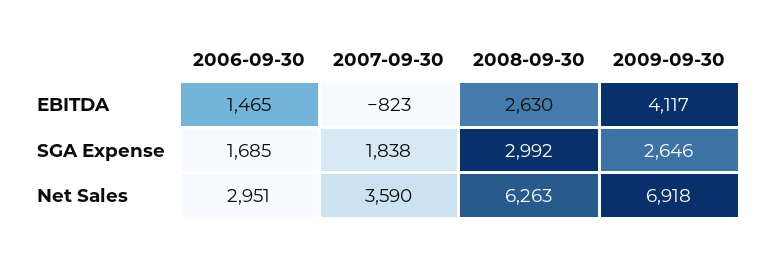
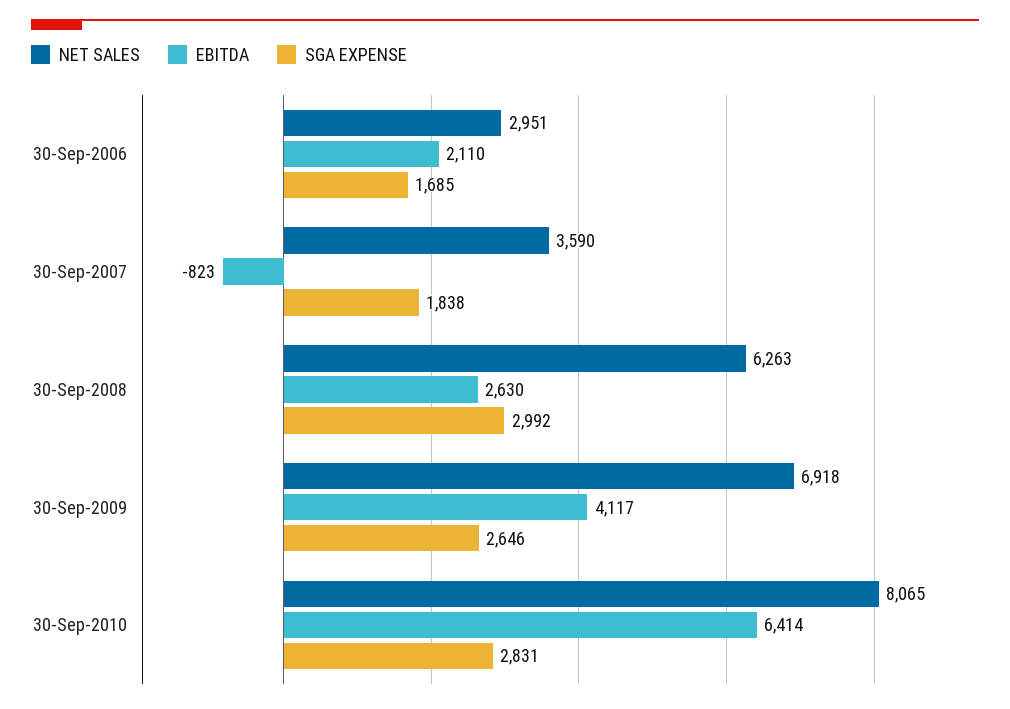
EBITDA, 2006-09-30: 1465 -> 2110
Net Sales, 30-Sep-2010: none -> 8065
EBITDA, 30-Sep-2010: none -> 6414
SGA Expense, 30-Sep-2010: none -> 2831

